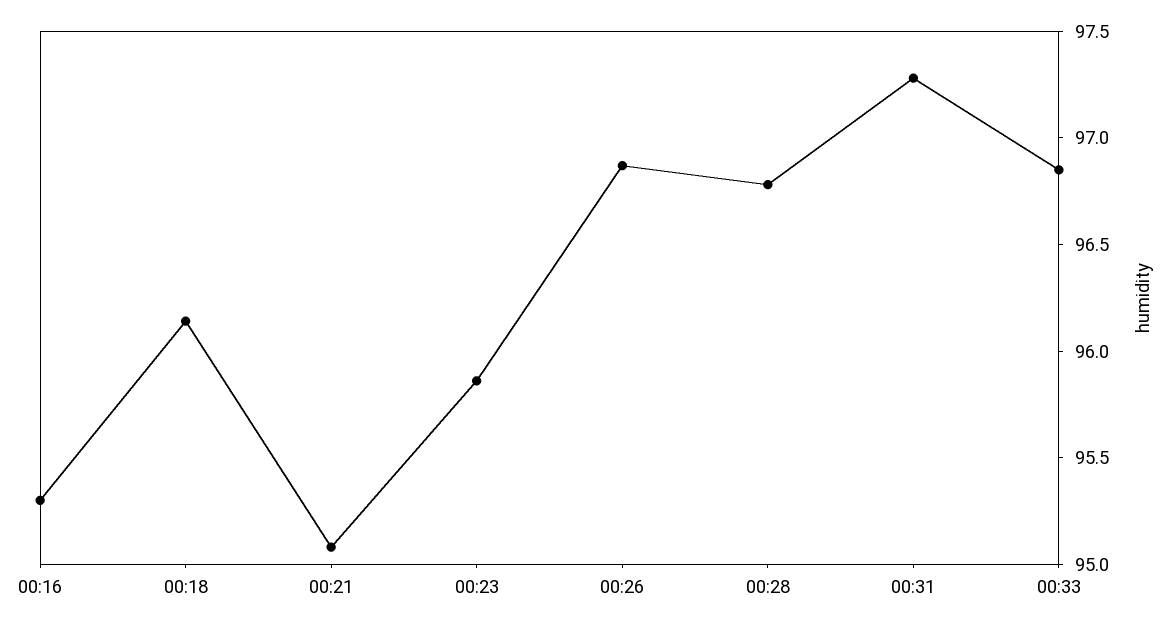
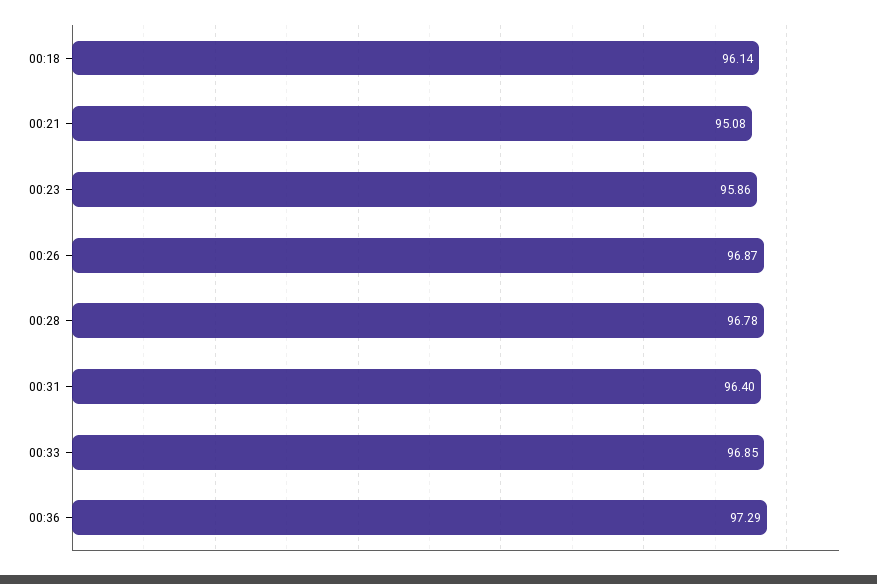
00:16: 95.3 -> none
00:31: 97.3 -> 96.4
00:36: none -> 97.29

